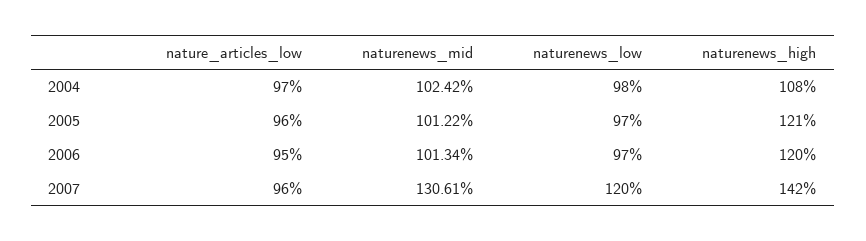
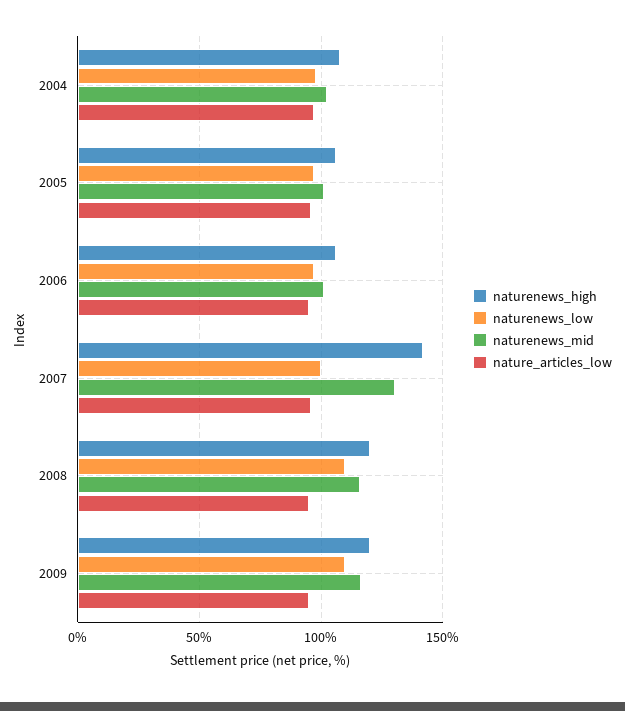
naturenews_high, 2005: 121 -> 105
naturenews_high, 2006: 120 -> 105
naturenews_low, 2007: 120 -> 100
naturenews_high, 2008: none -> 120
naturenews_low, 2008: none -> 110
naturenews_mid, 2008: none -> 115
nature_articles_low, 2008: none -> 95
naturenews_high, 2009: none -> 120
naturenews_low, 2009: none -> 110
naturenews_mid, 2009: none -> 115
nature_articles_low, 2009: none -> 95

